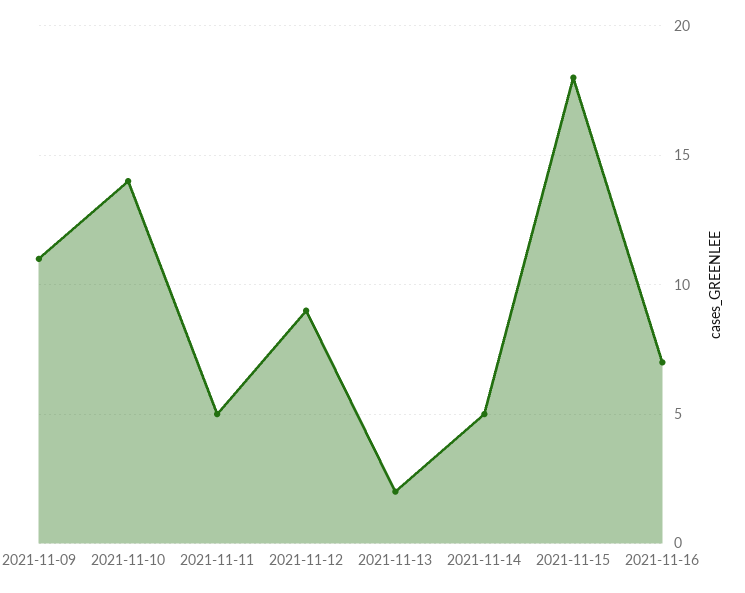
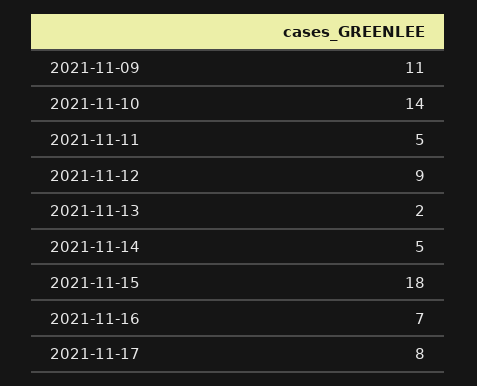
2021-11-17: none -> 8

